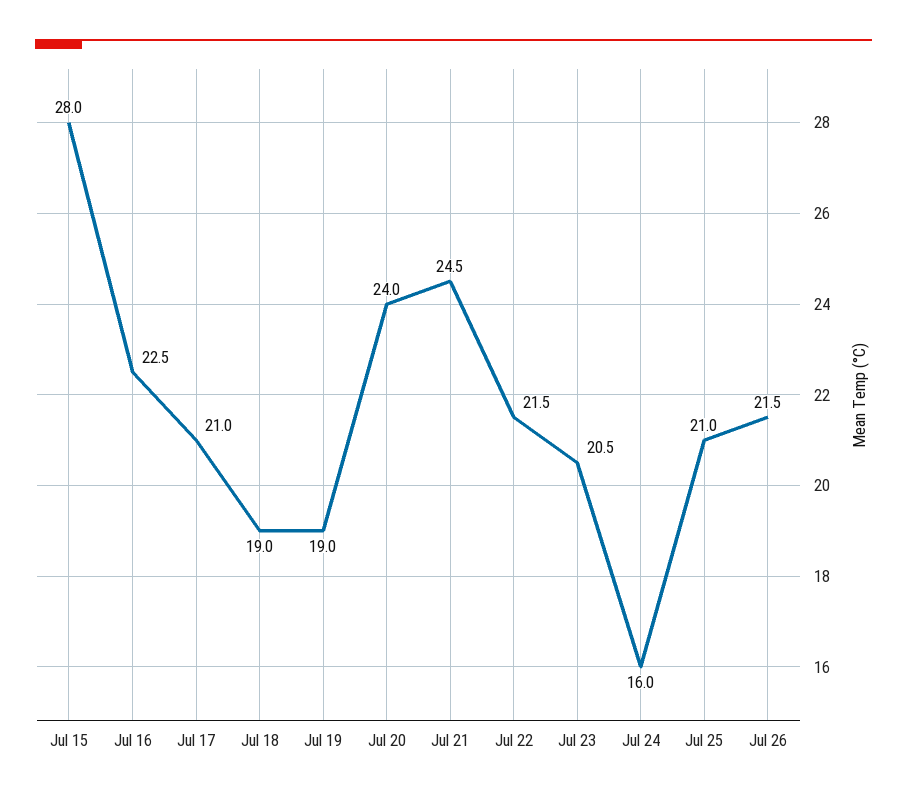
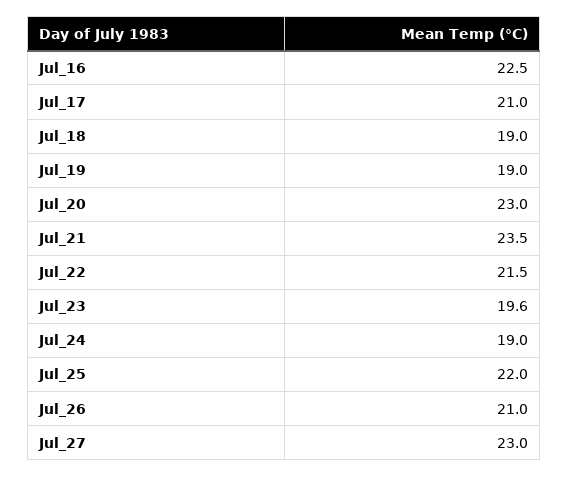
Jul 15: 28 -> none
Jul 20: 24 -> 23
Jul 21: 24.5 -> 23.5
Jul 23: 20.5 -> 19.6
Jul 24: 16 -> 19
Jul 25: 21 -> 22
Jul 26: 21.5 -> 21
Jul_27: none -> 23

